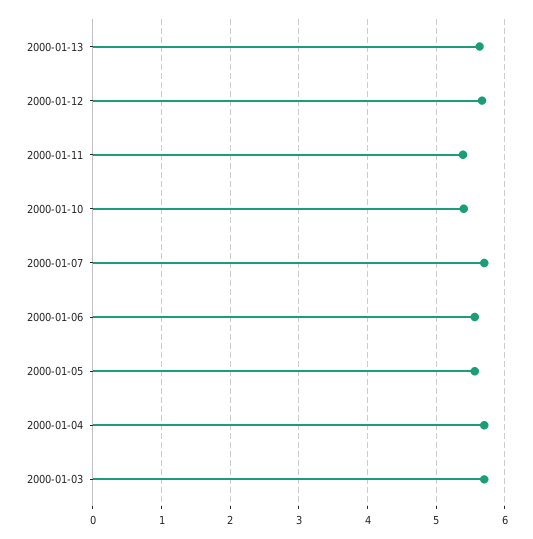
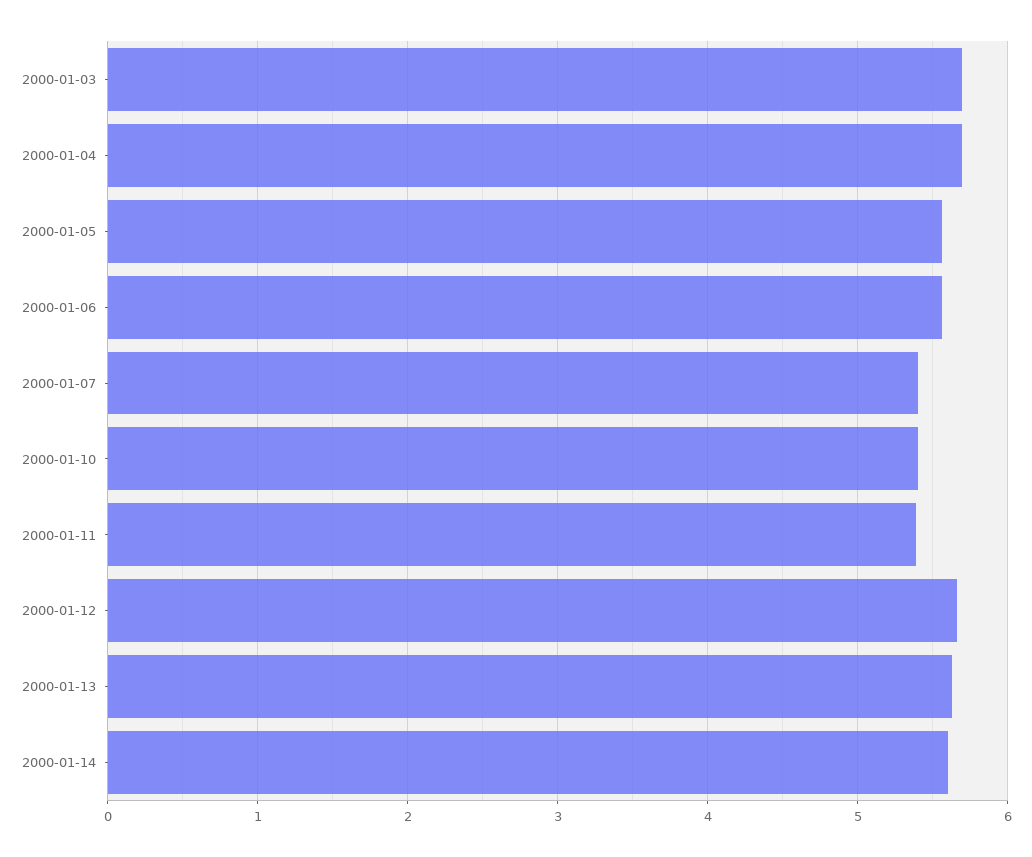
2000-01-07: 5.7 -> 5.4
2000-01-14: none -> 5.6

